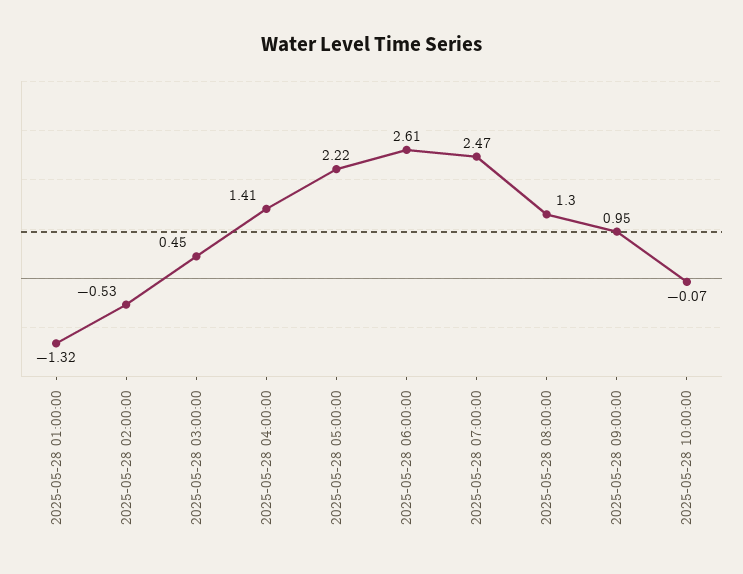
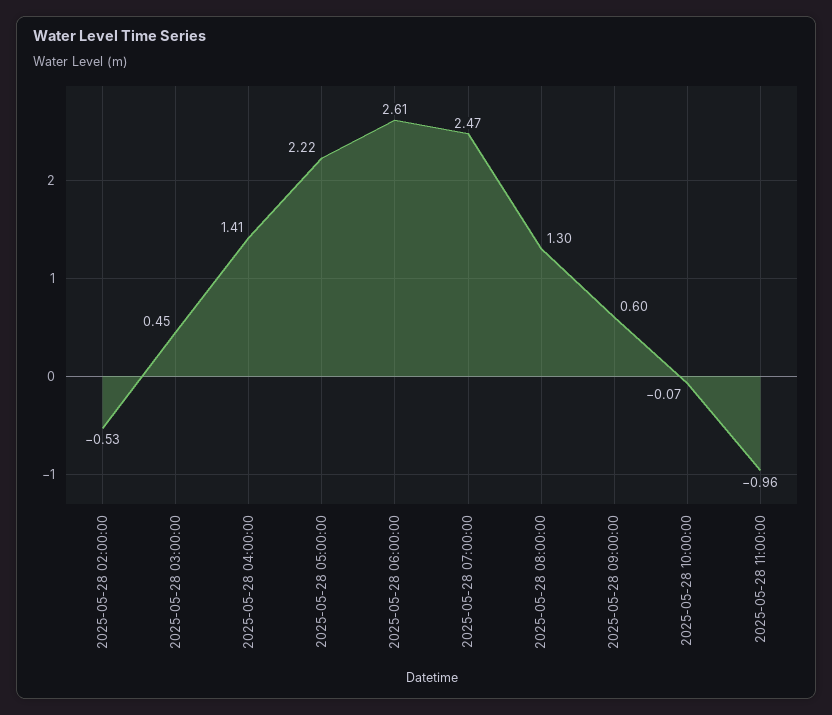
2025-05-28 01:00:00: -1.32 -> none
2025-05-28 09:00:00: 0.95 -> 0.6
2025-05-28 11:00:00: none -> -0.96

